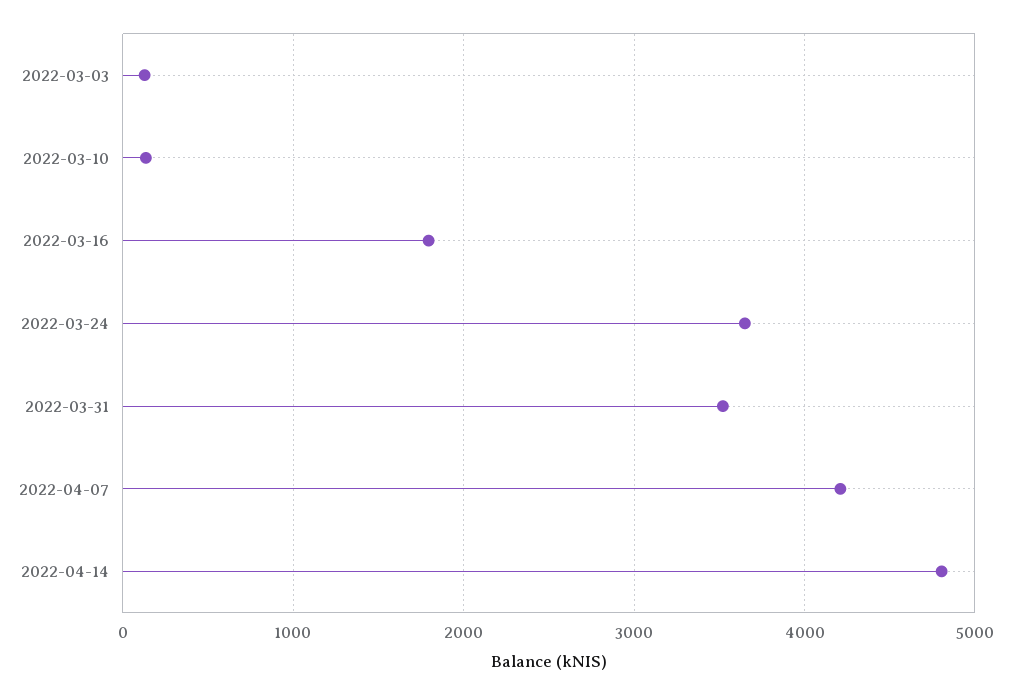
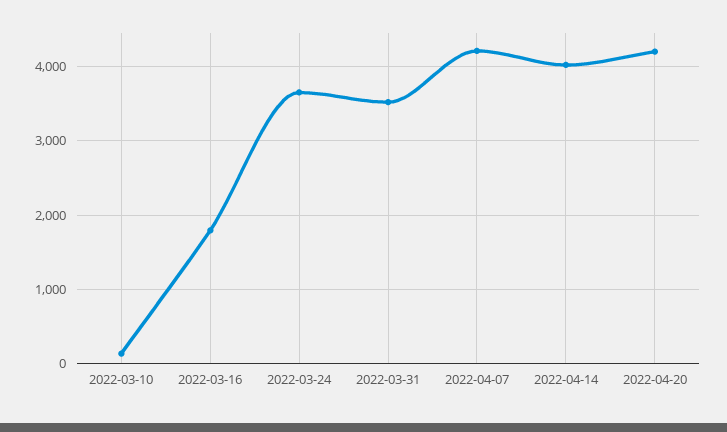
2022-03-03: 100 -> none
2022-04-14: 4800 -> 4000
2022-04-20: none -> 4200

